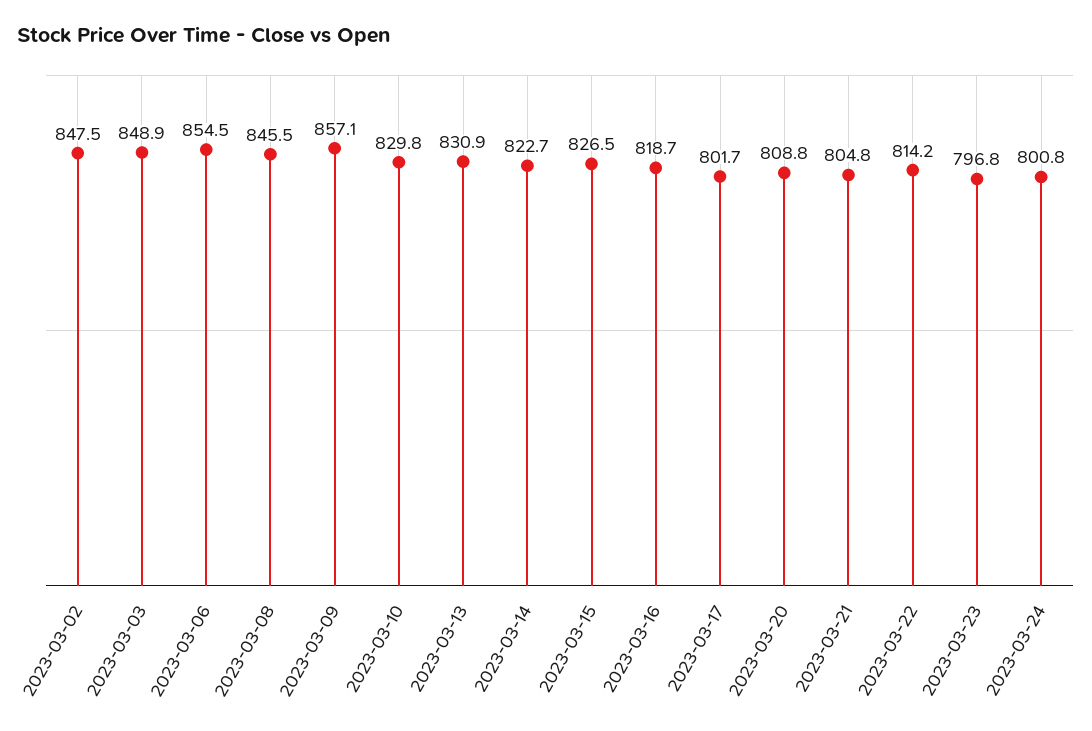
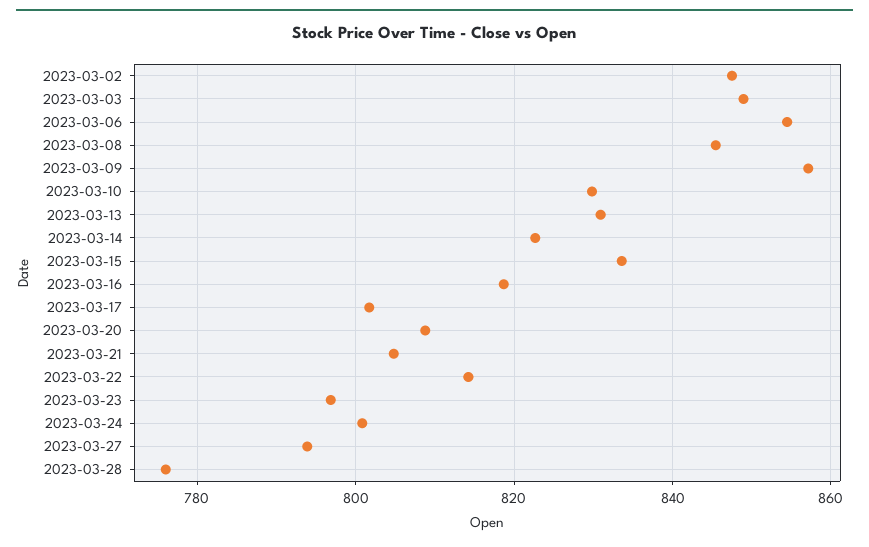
2023-03-15: 826.5 -> 834
2023-03-27: none -> 794
2023-03-28: none -> 776

